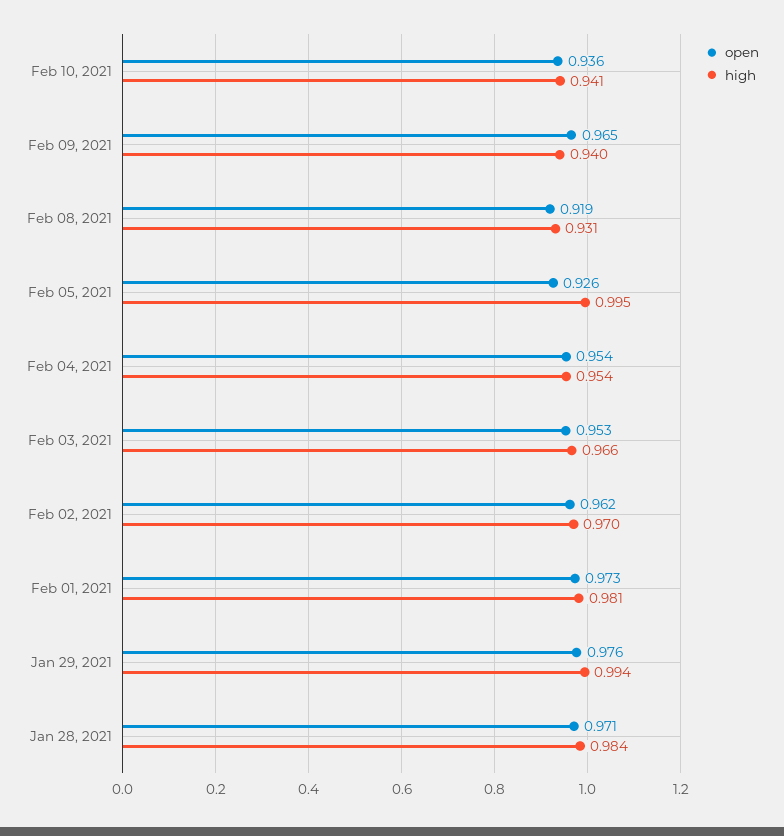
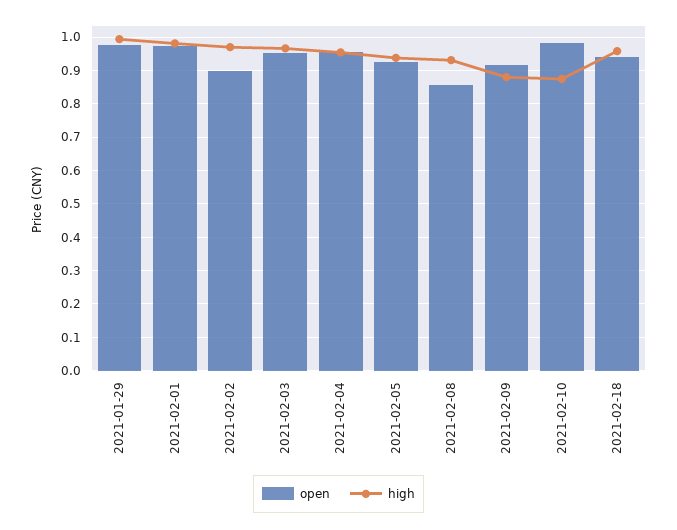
open, Feb 10, 2021: 0.936 -> 0.98
high, Feb 10, 2021: 0.941 -> 0.88
open, Feb 09, 2021: 0.965 -> 0.92
high, Feb 09, 2021: 0.94 -> 0.88
open, Feb 08, 2021: 0.919 -> 0.86
high, Feb 05, 2021: 0.995 -> 0.94
open, Feb 02, 2021: 0.962 -> 0.9
open, Jan 28, 2021: 0.971 -> none
high, Jan 28, 2021: 0.984 -> none
open, 2021-02-18: none -> 0.94
high, 2021-02-18: none -> 0.96

